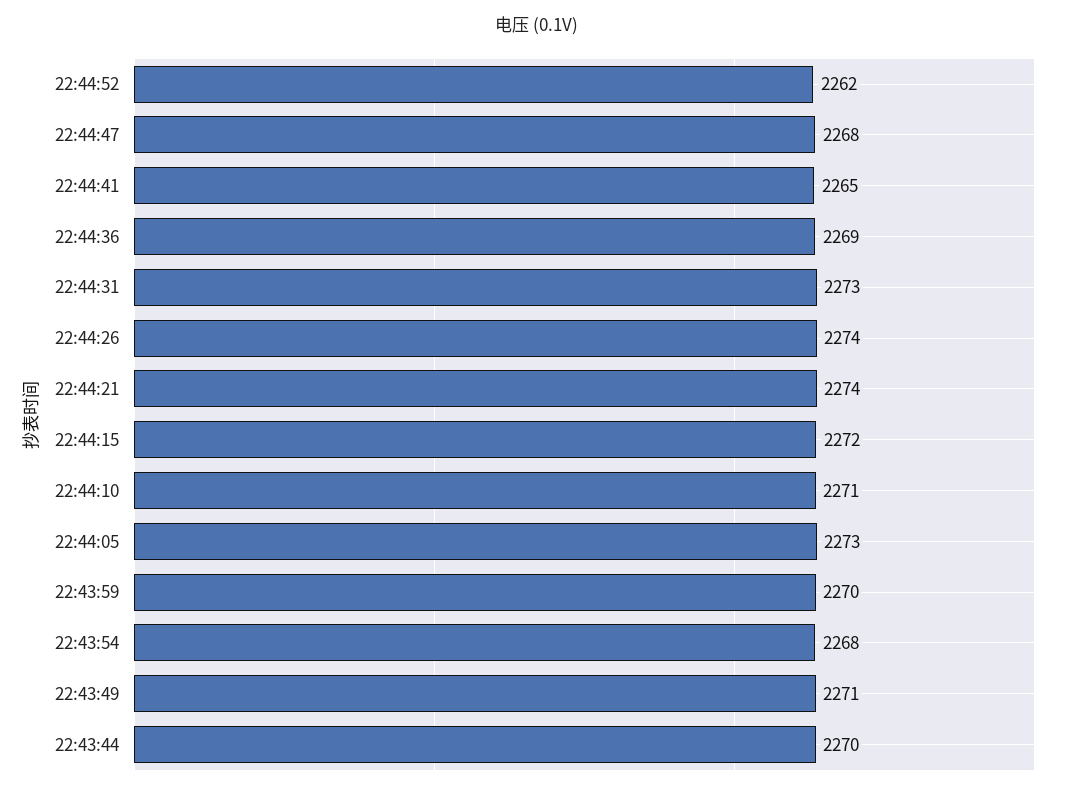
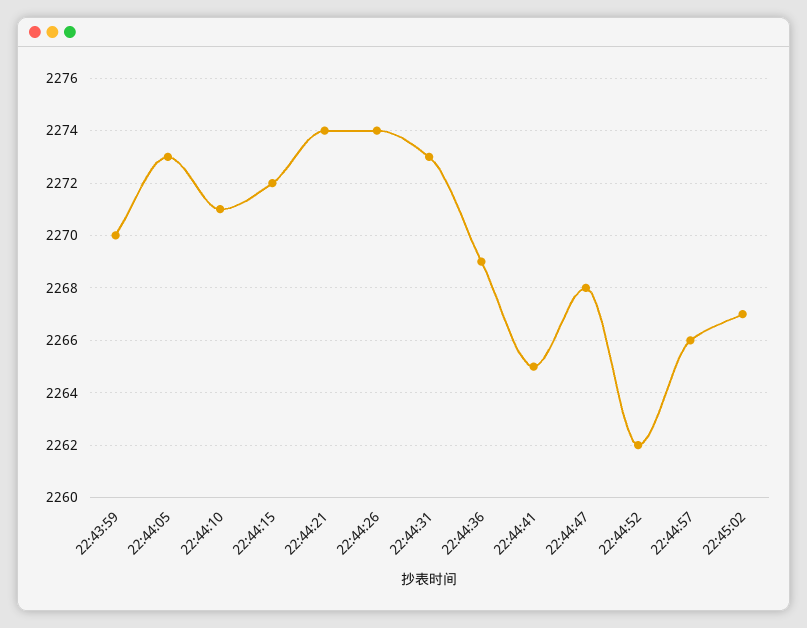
22:43:54: 2268 -> none
22:43:49: 2271 -> none
22:43:44: 2270 -> none
22:44:57: none -> 2266
22:45:02: none -> 2267

